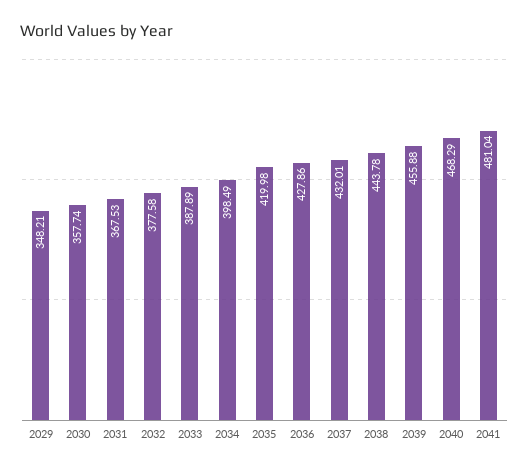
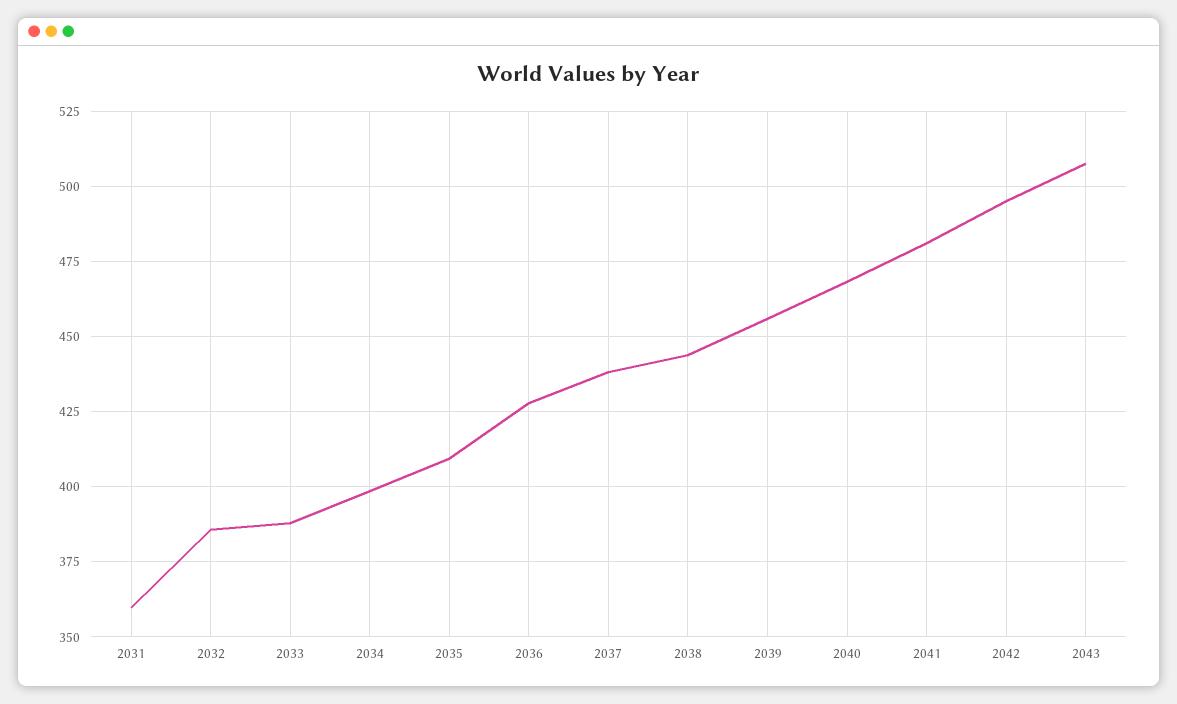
2029: 348.21 -> none
2030: 357.74 -> none
2031: 367.53 -> 360
2032: 377.58 -> 385
2035: 419.98 -> 410
2037: 432.01 -> 437.5
2042: none -> 495
2043: none -> 507.5

